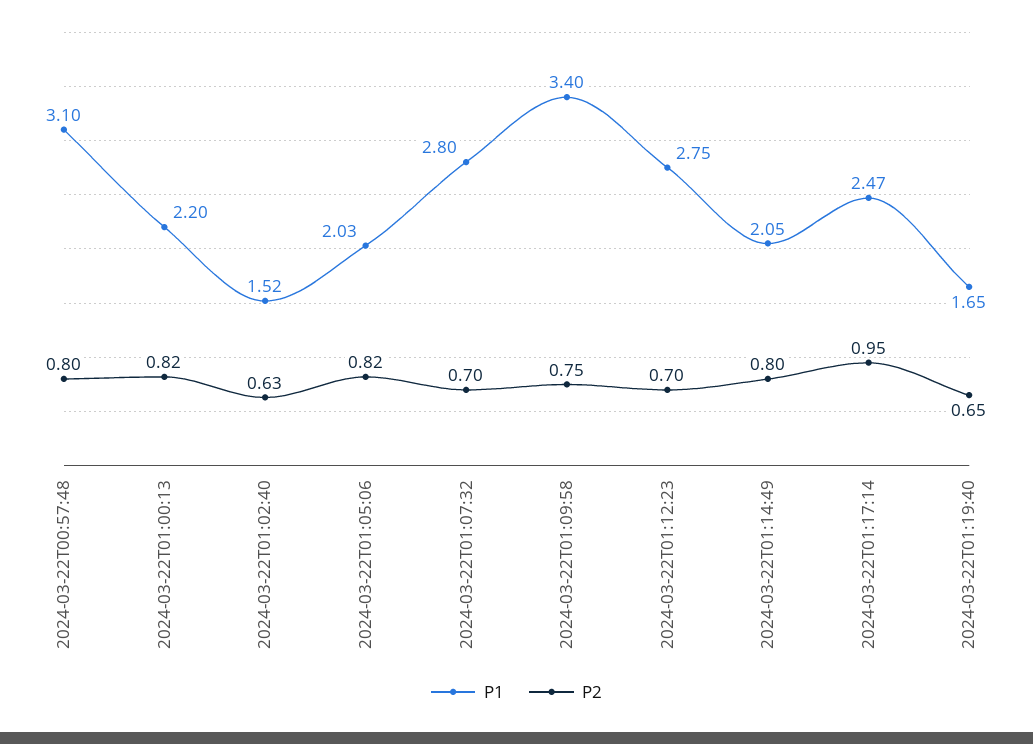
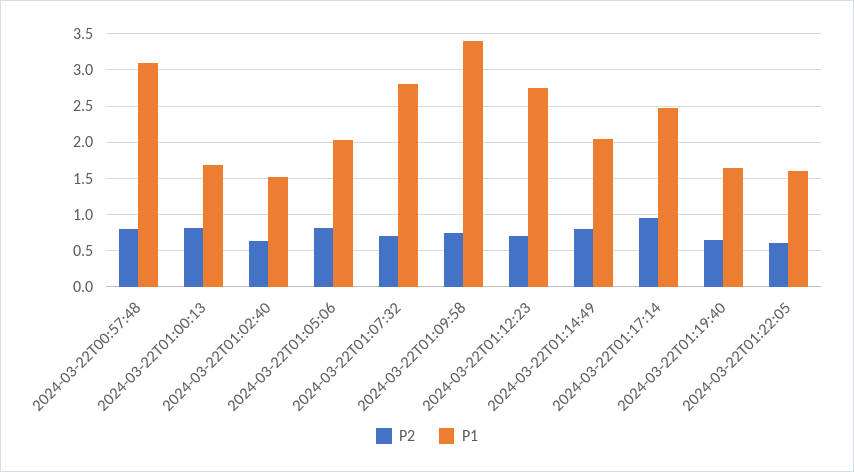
P1, 2024-03-22T01:00:13: 2.2 -> 1.7
P2, 2024-03-22T01:22:05: none -> 0.6
P1, 2024-03-22T01:22:05: none -> 1.6

